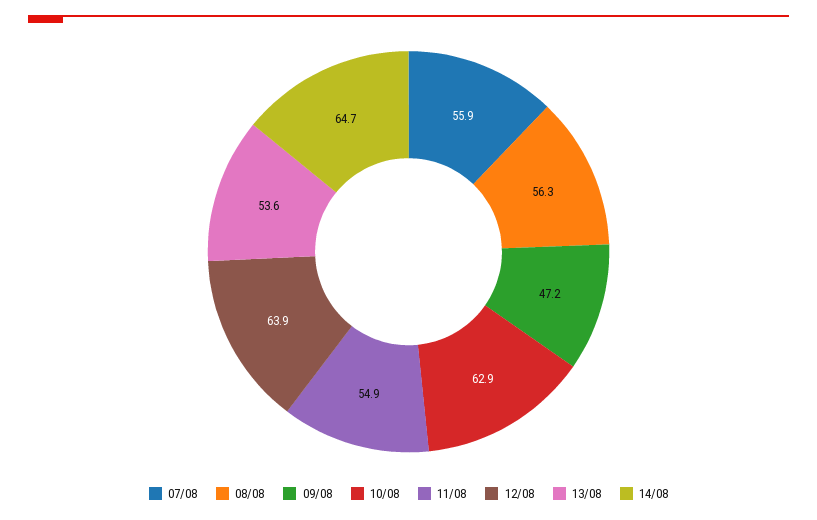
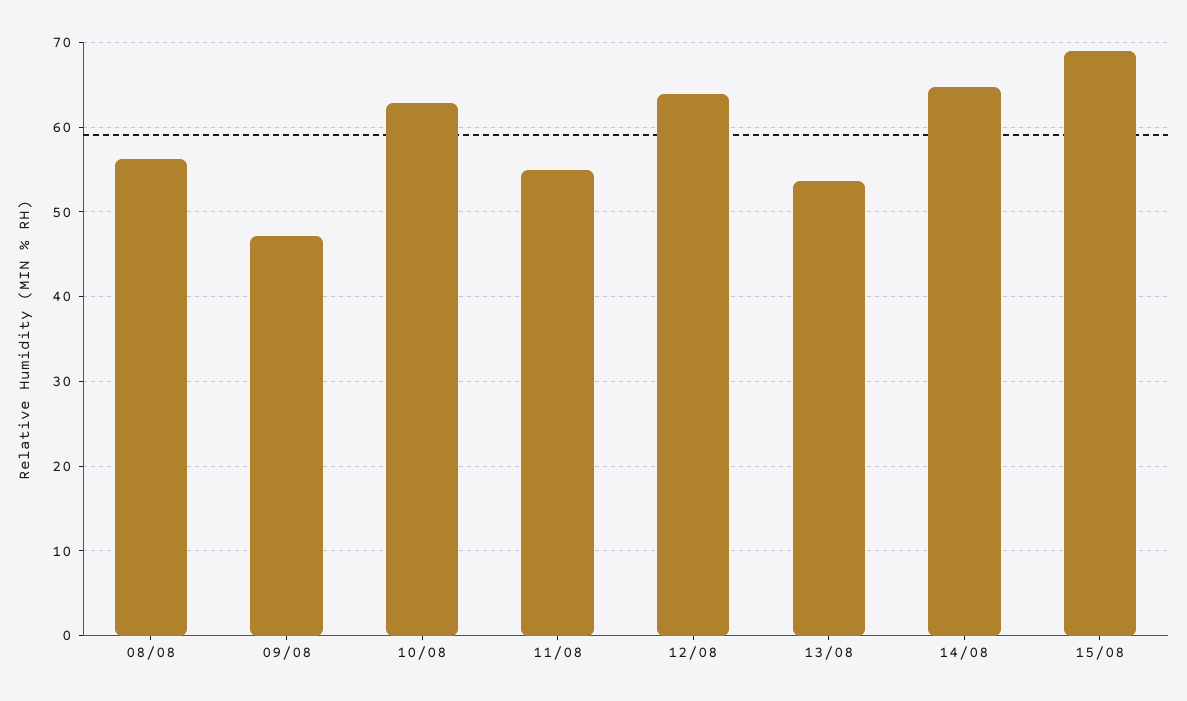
07/08: 55.9 -> none
15/08: none -> 69

